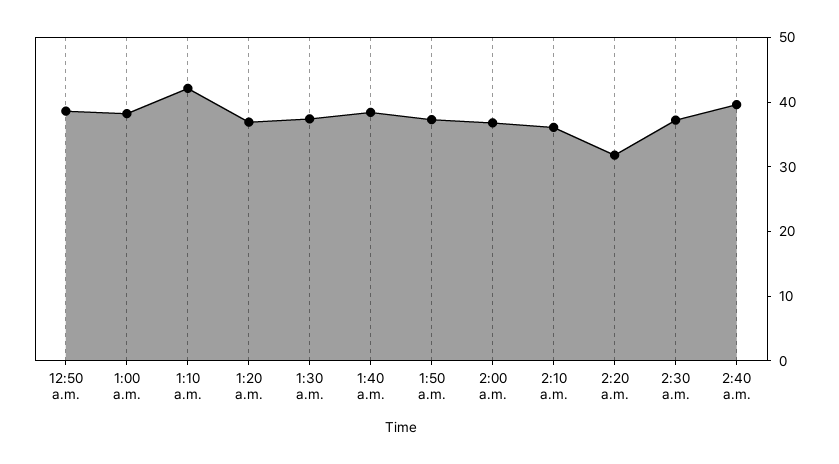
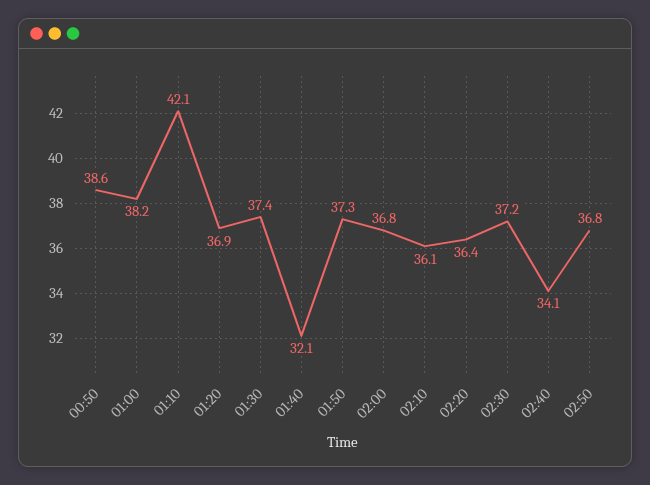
1:40 a.m.: 38 -> 32.1
2:20 a.m.: 32 -> 36.4
2:40 a.m.: 40 -> 34.1
02:50: none -> 36.8

